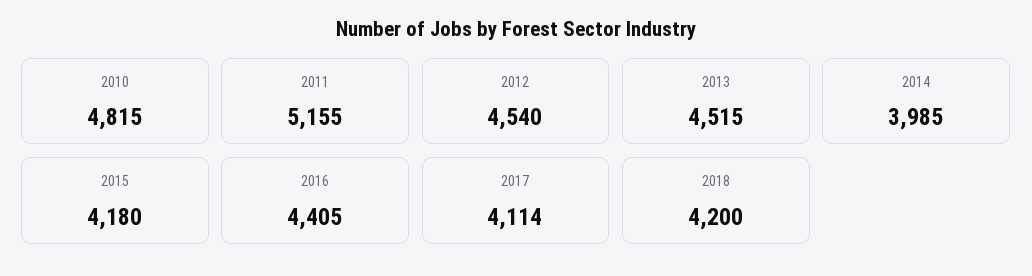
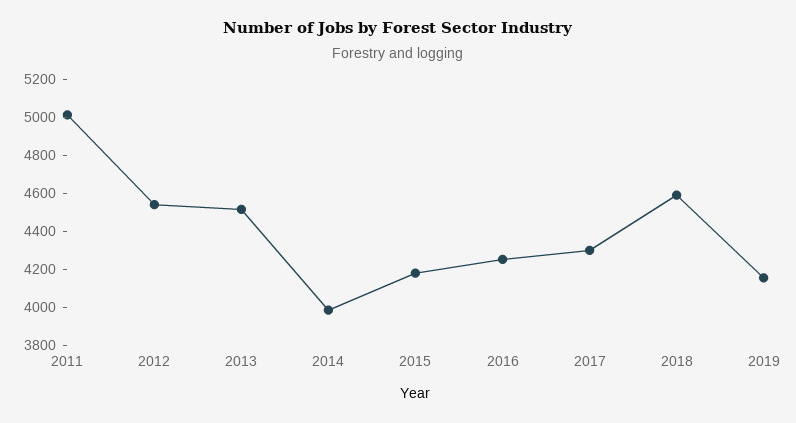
2010: 4815 -> none
2011: 5155 -> 5000
2016: 4405 -> 4250
2017: 4114 -> 4300
2018: 4200 -> 4600
2019: none -> 4150

